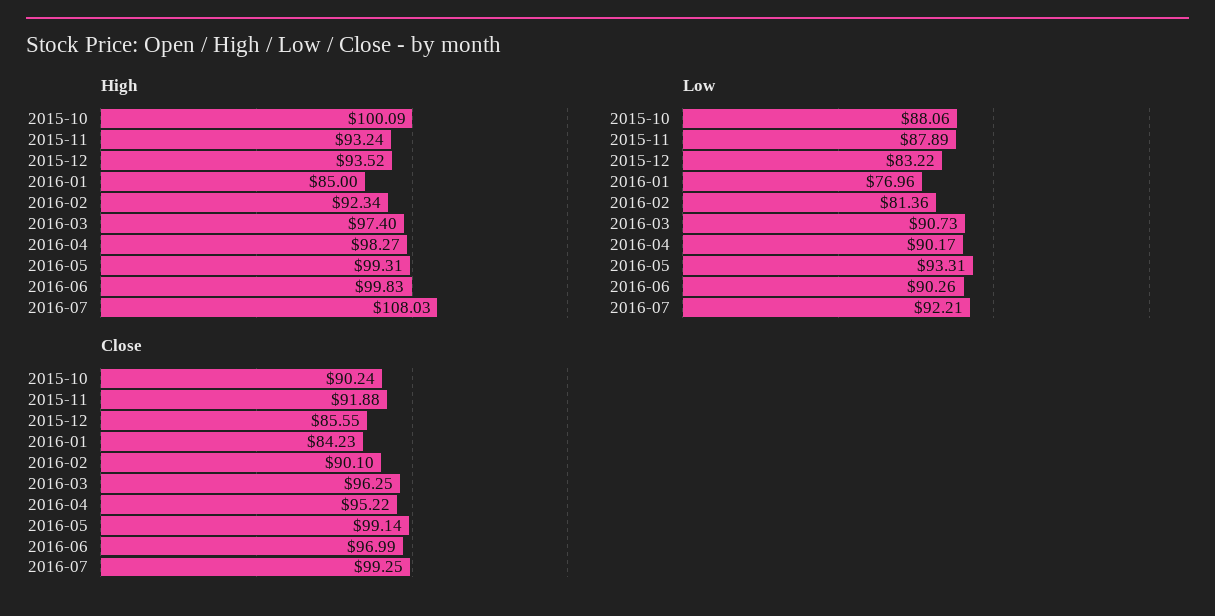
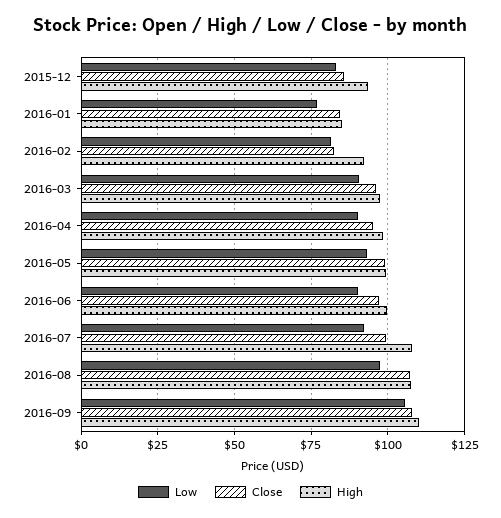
High, 2015-10: 100.09 -> none
High, 2015-11: 93.24 -> none
Low, 2015-10: 88.06 -> none
Low, 2015-11: 87.89 -> none
Close, 2015-10: 90.24 -> none
Close, 2015-11: 91.88 -> none
Close, 2016-02: 90.1 -> 82.5
Low, 2016-08: none -> 97.5
Close, 2016-08: none -> 107.5
High, 2016-08: none -> 107.5
Low, 2016-09: none -> 105
Close, 2016-09: none -> 107.5
High, 2016-09: none -> 110

